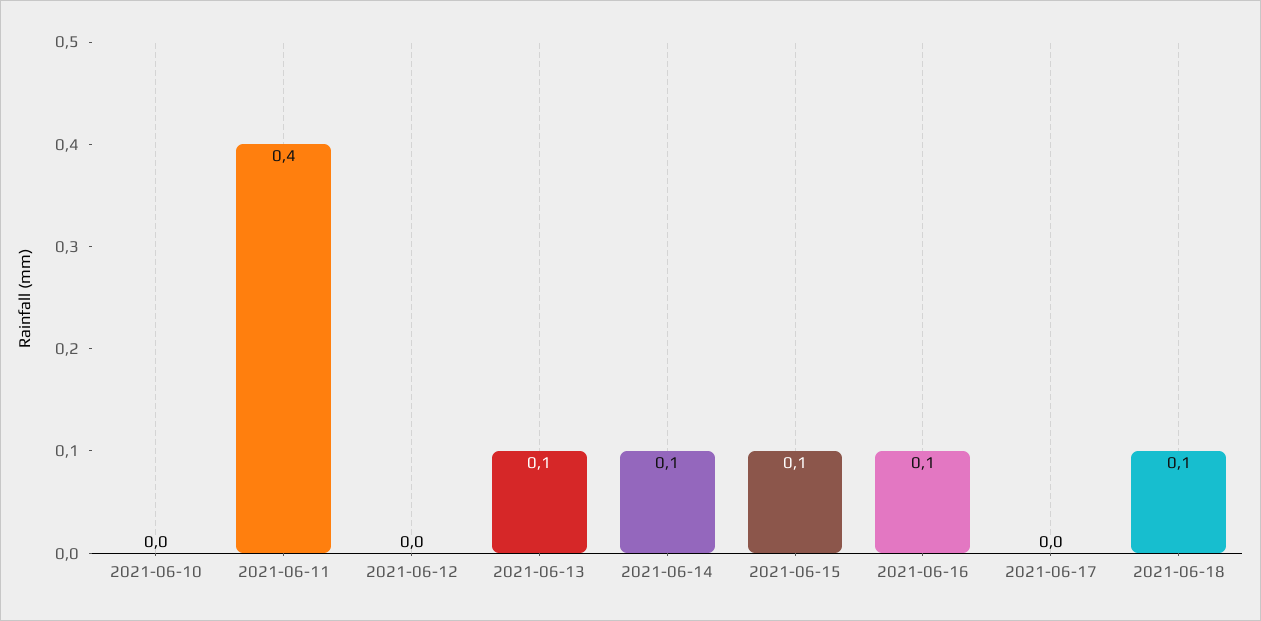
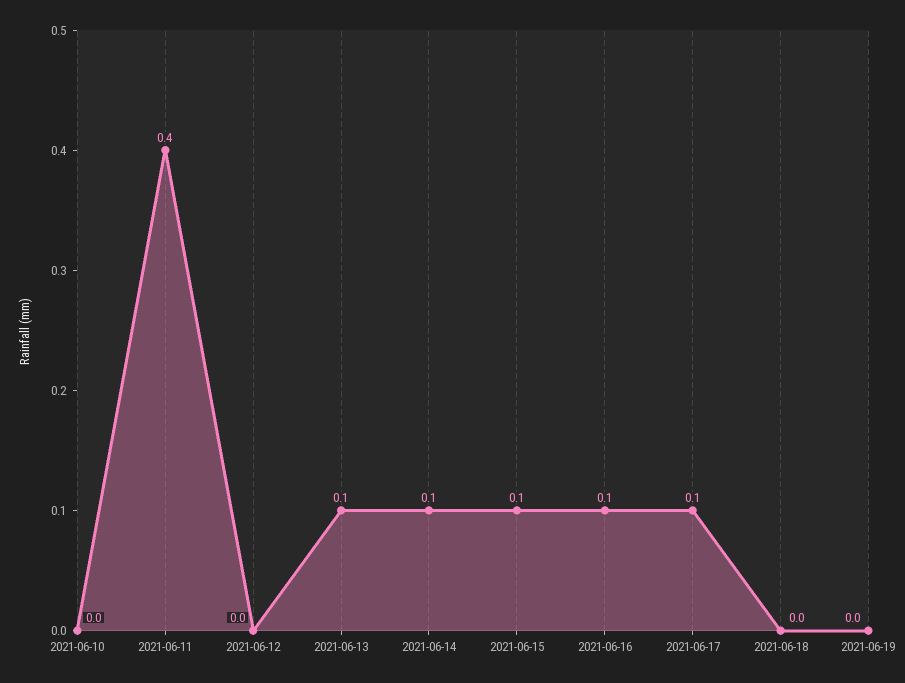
2021-06-17: 0 -> 0.1
2021-06-18: 0.1 -> 0
2021-06-19: none -> 0

